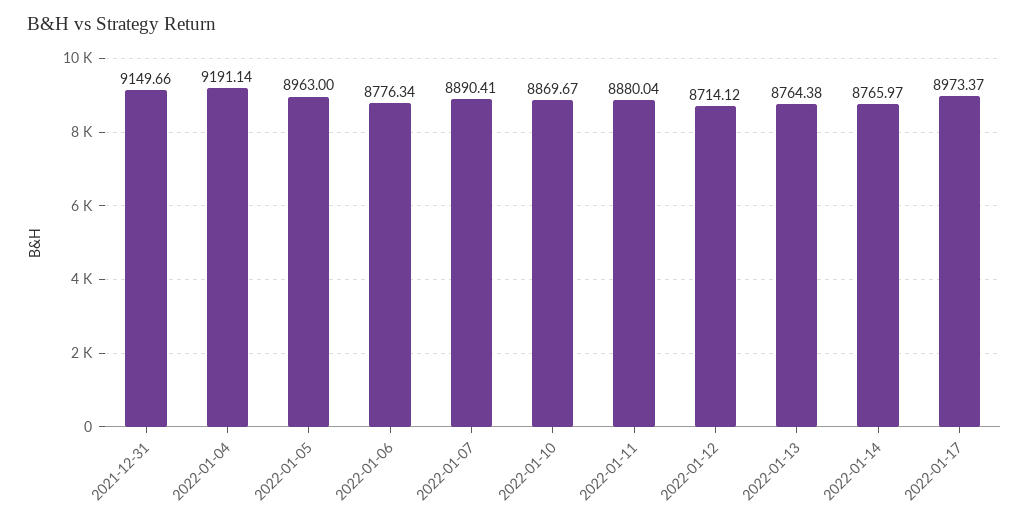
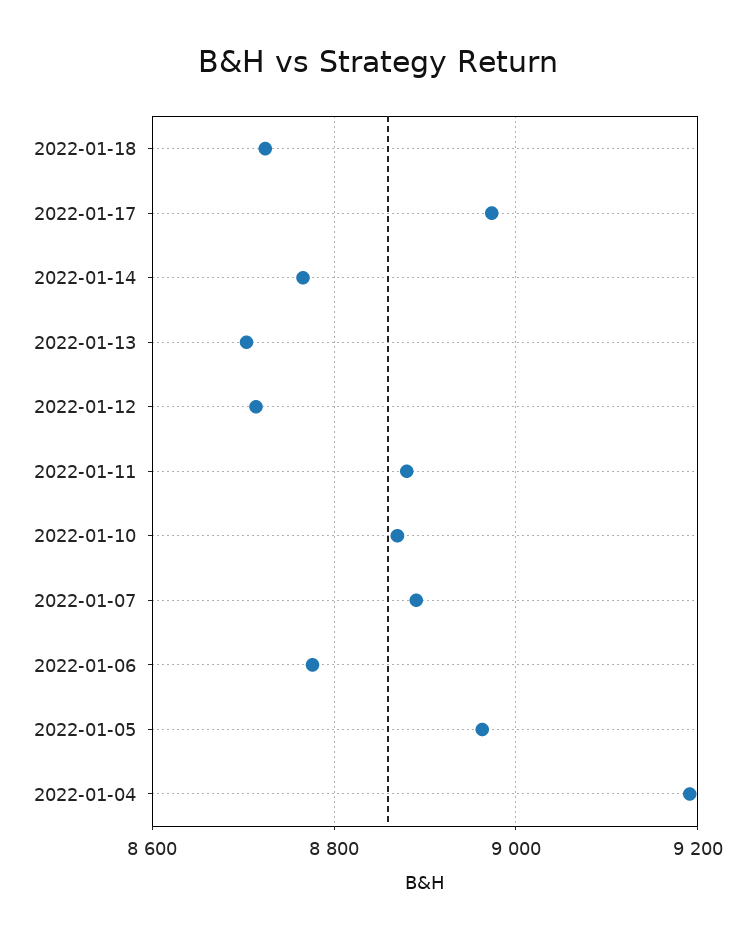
2021-12-31: 9149.66 -> none
2022-01-13: 8764.38 -> 8700
2022-01-18: none -> 8720

